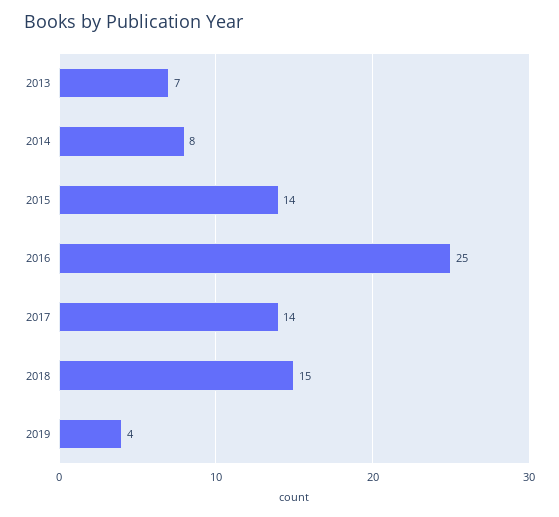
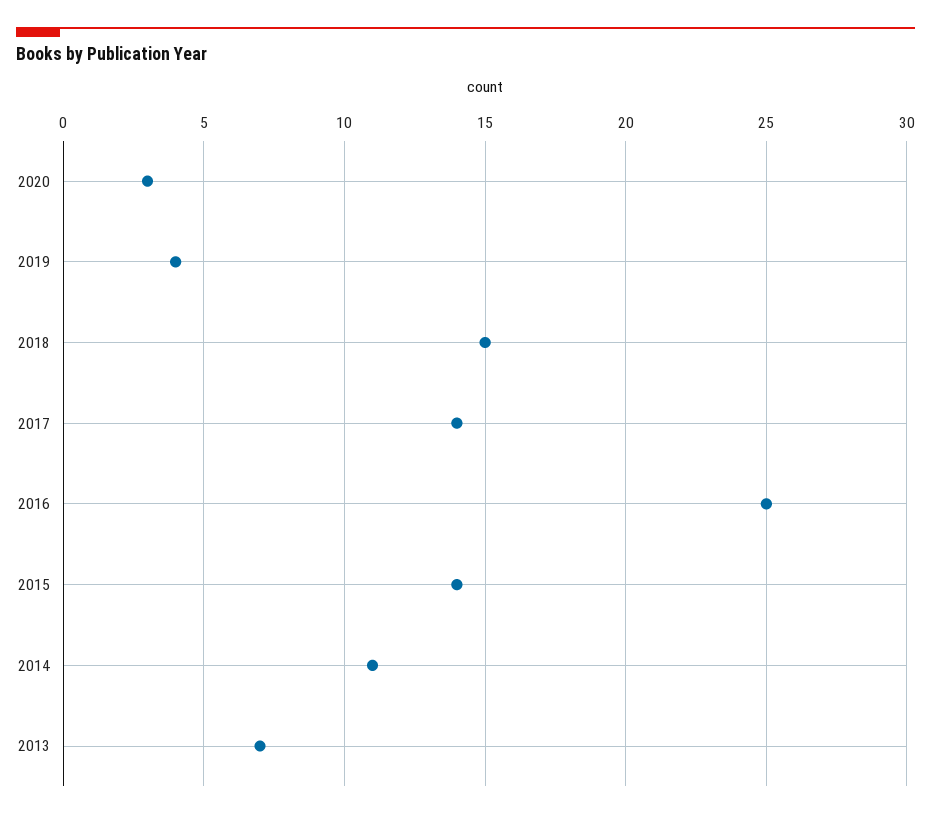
2014: 8 -> 11
2020: none -> 3

